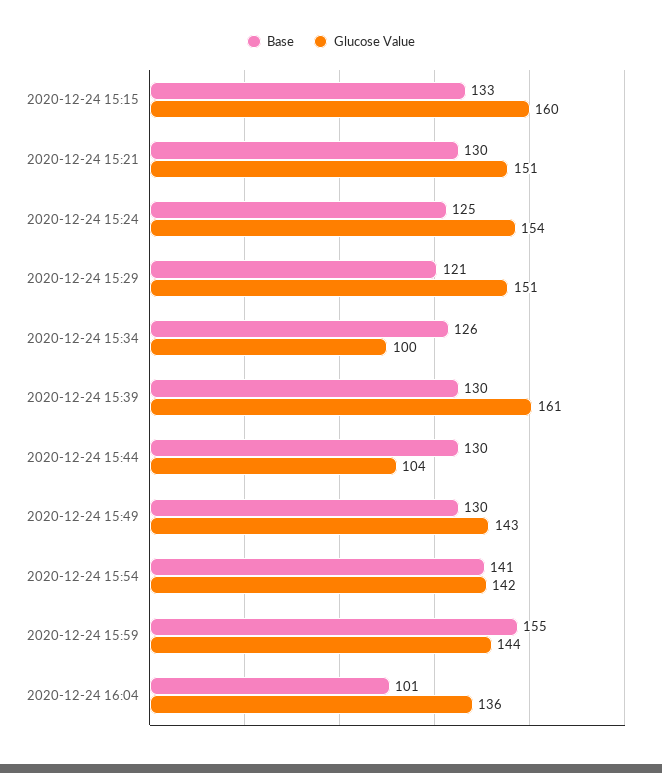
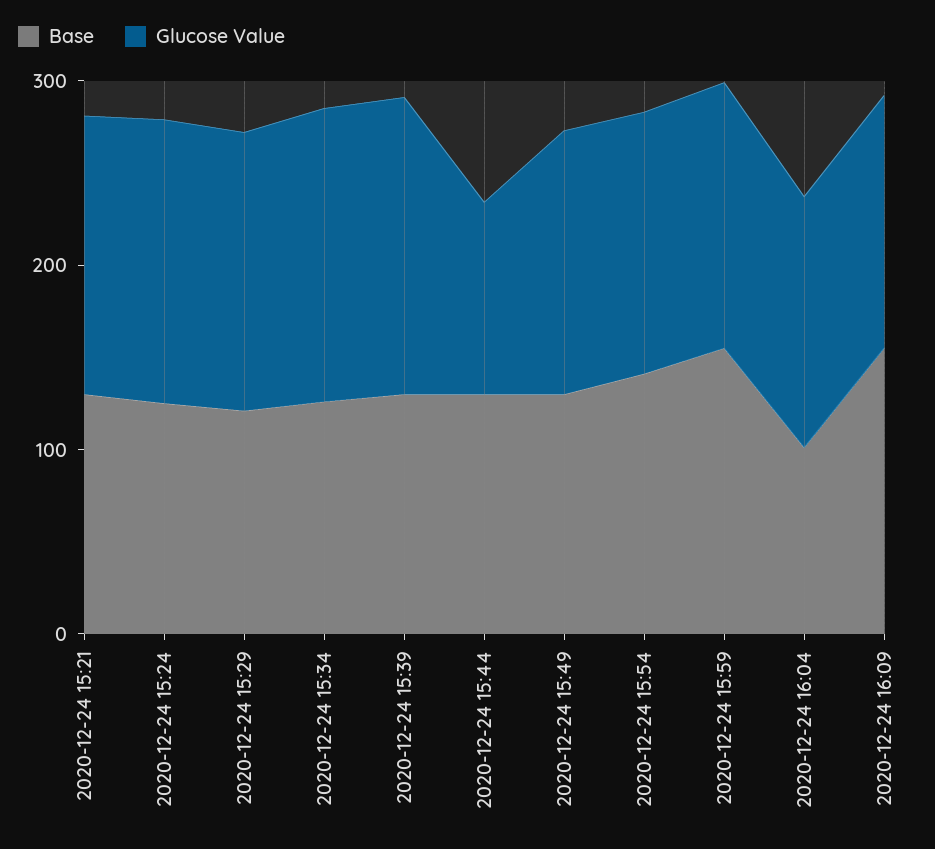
Base, 2020-12-24 15:15: 133 -> none
Glucose Value, 2020-12-24 15:15: 160 -> none
Glucose Value, 2020-12-24 15:34: 100 -> 160
Base, 2020-12-24 16:09: none -> 160
Glucose Value, 2020-12-24 16:09: none -> 140

